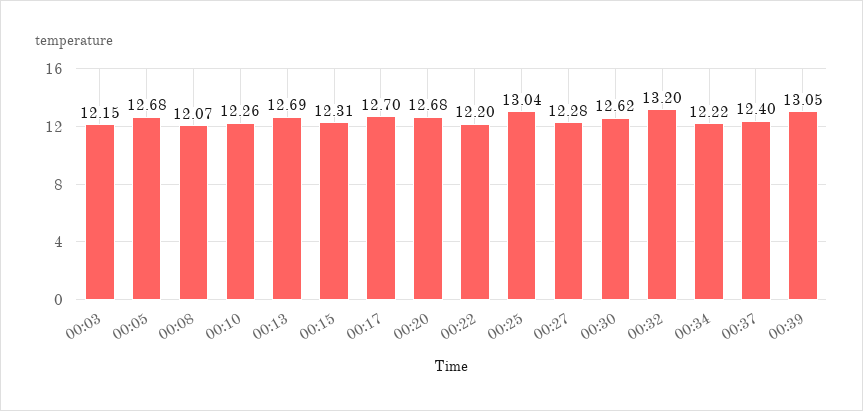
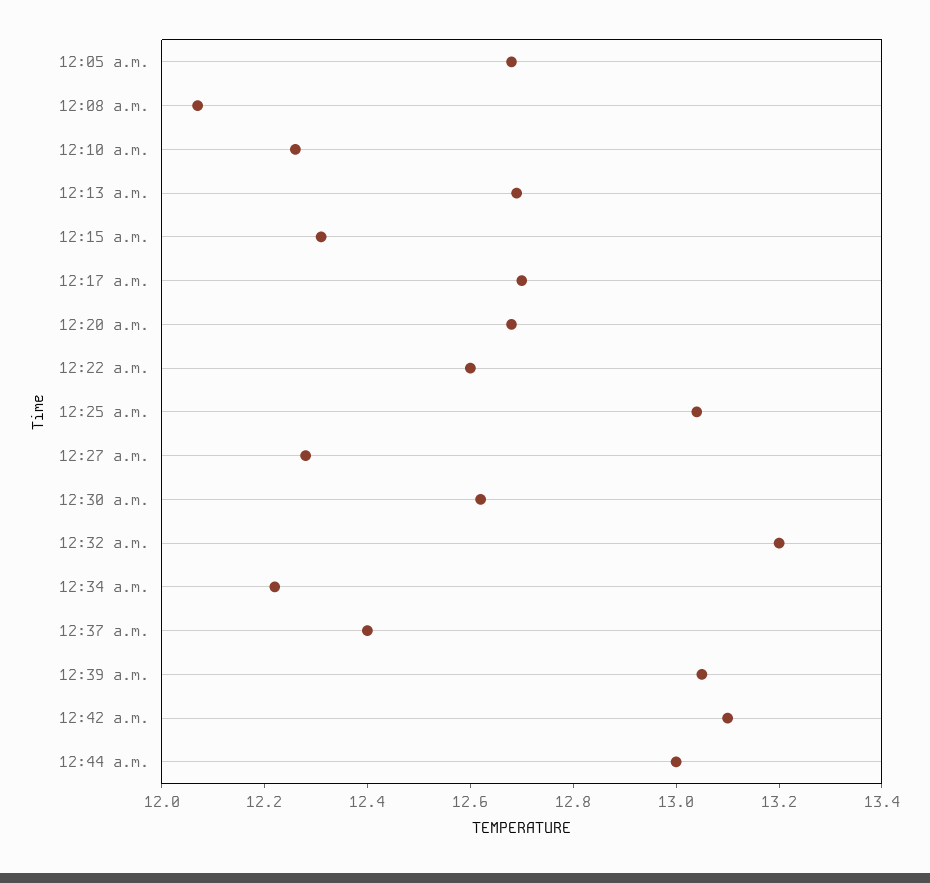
00:03: 12.15 -> none
00:22: 12.2 -> 12.6
12:42 a.m.: none -> 13.1
12:44 a.m.: none -> 13

